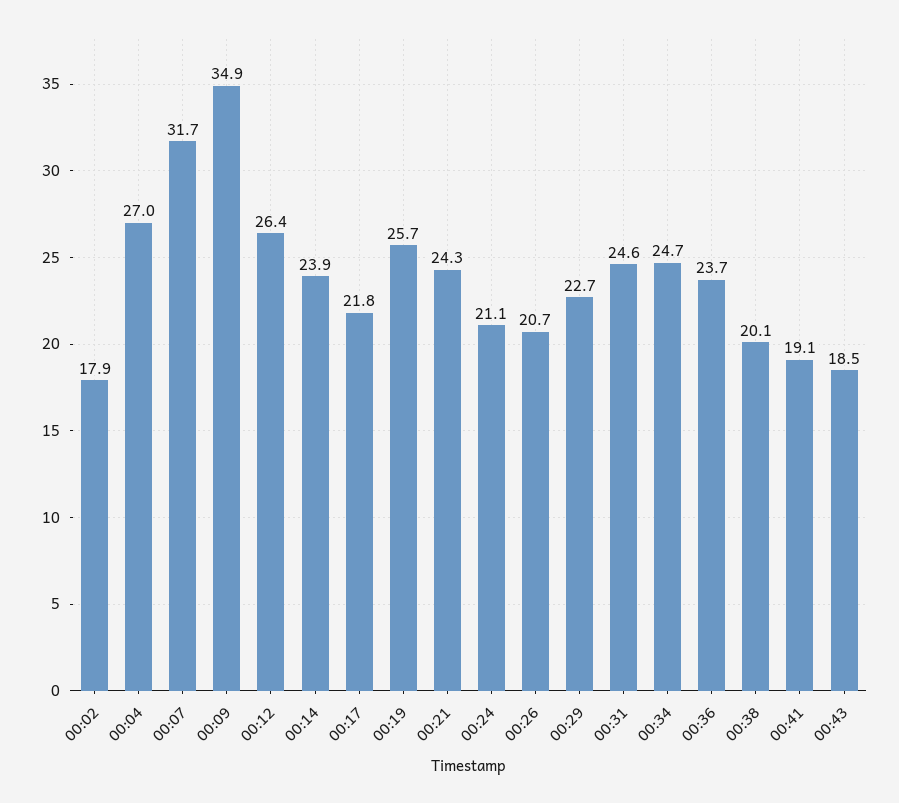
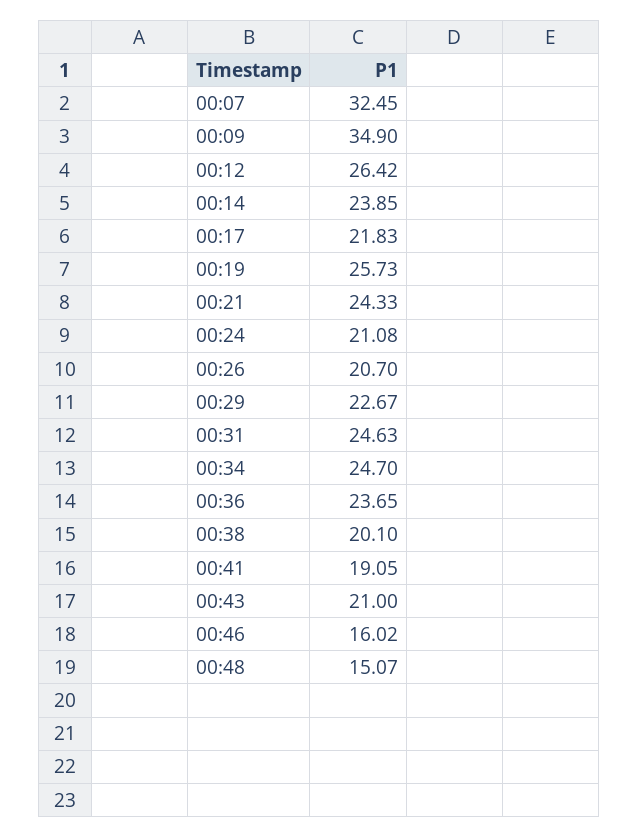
00:02: 17.9 -> none
00:04: 27 -> none
00:07: 31.7 -> 32.45
00:43: 18.5 -> 21
00:46: none -> 16.02
00:48: none -> 15.07

